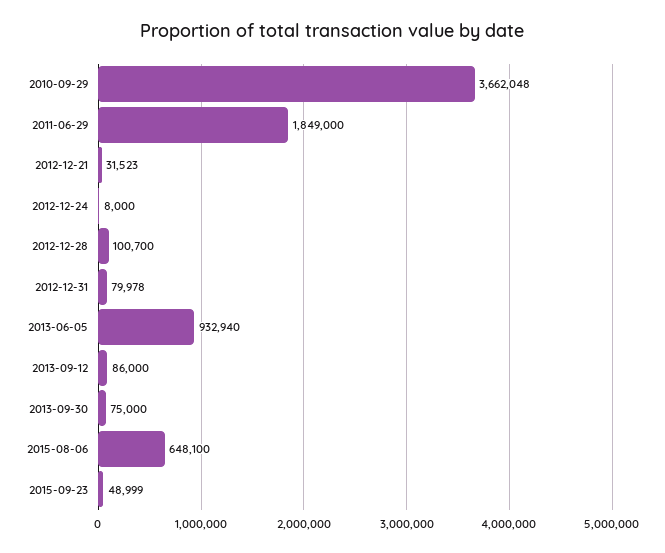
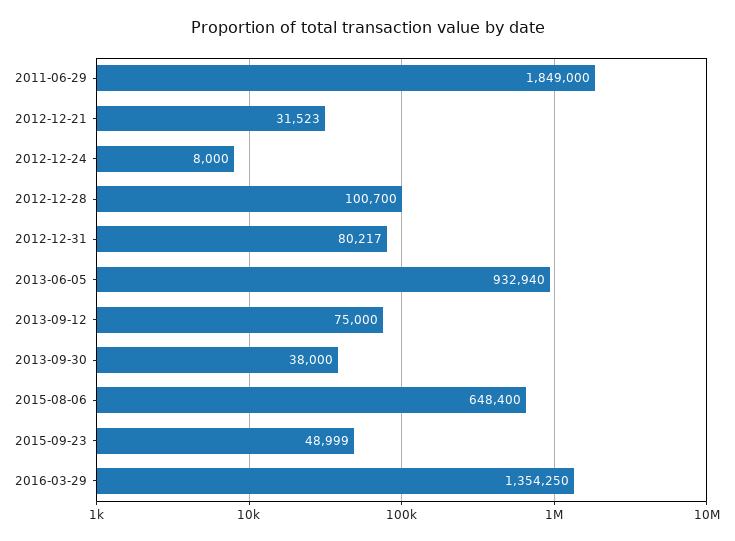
2010-09-29: 3662048 -> none
2012-12-31: 79978 -> 80217
2013-09-12: 86000 -> 75000
2013-09-30: 75000 -> 38000
2015-08-06: 648100 -> 648400
2016-03-29: none -> 1354250

